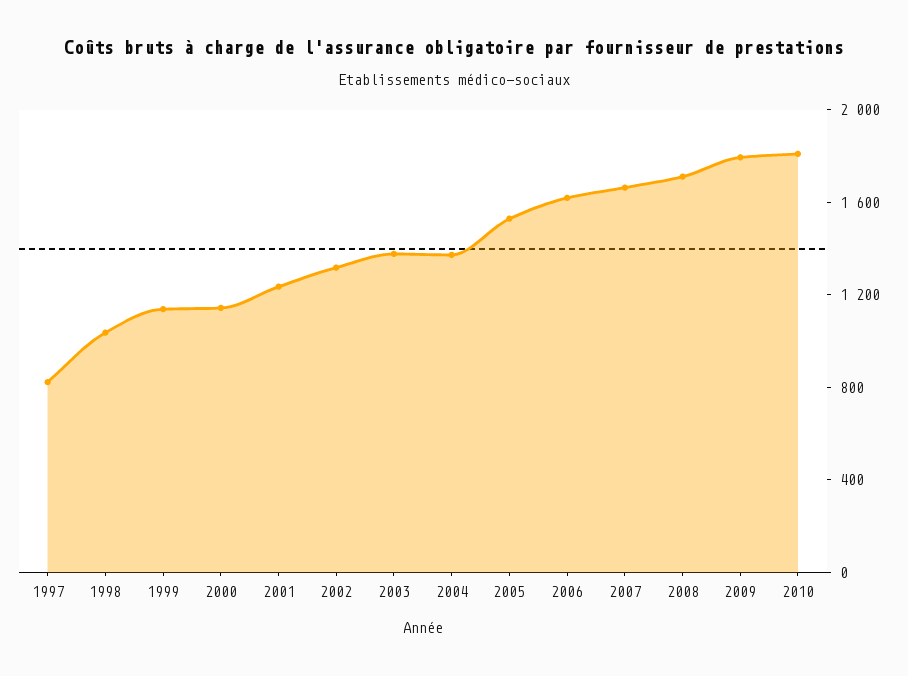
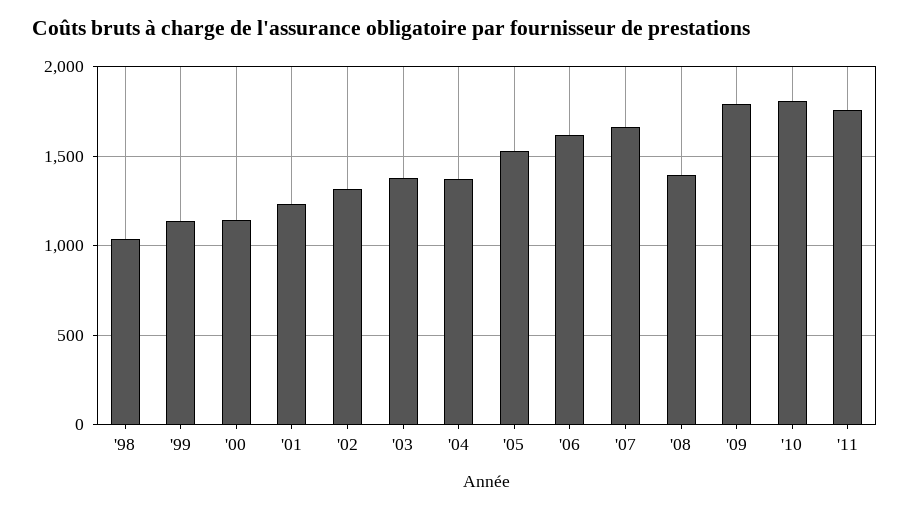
1997: 800 -> none
2008: 1700 -> 1400
'11: none -> 1750

